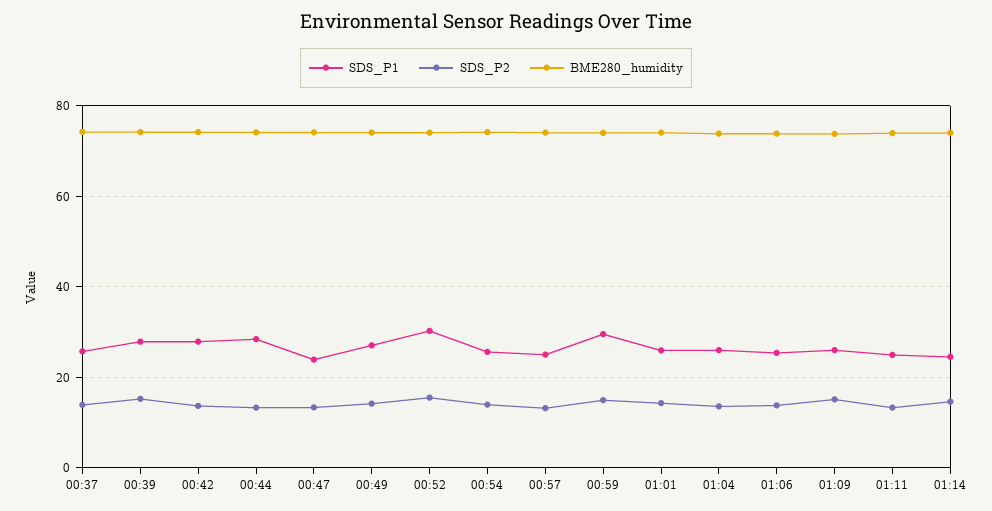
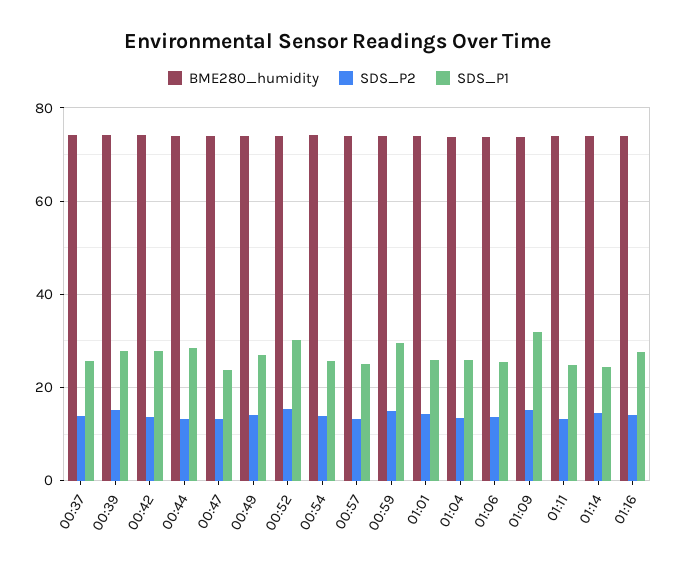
SDS_P1, 01:09: 26 -> 32
BME280_humidity, 01:16: none -> 74
SDS_P2, 01:16: none -> 14
SDS_P1, 01:16: none -> 28

